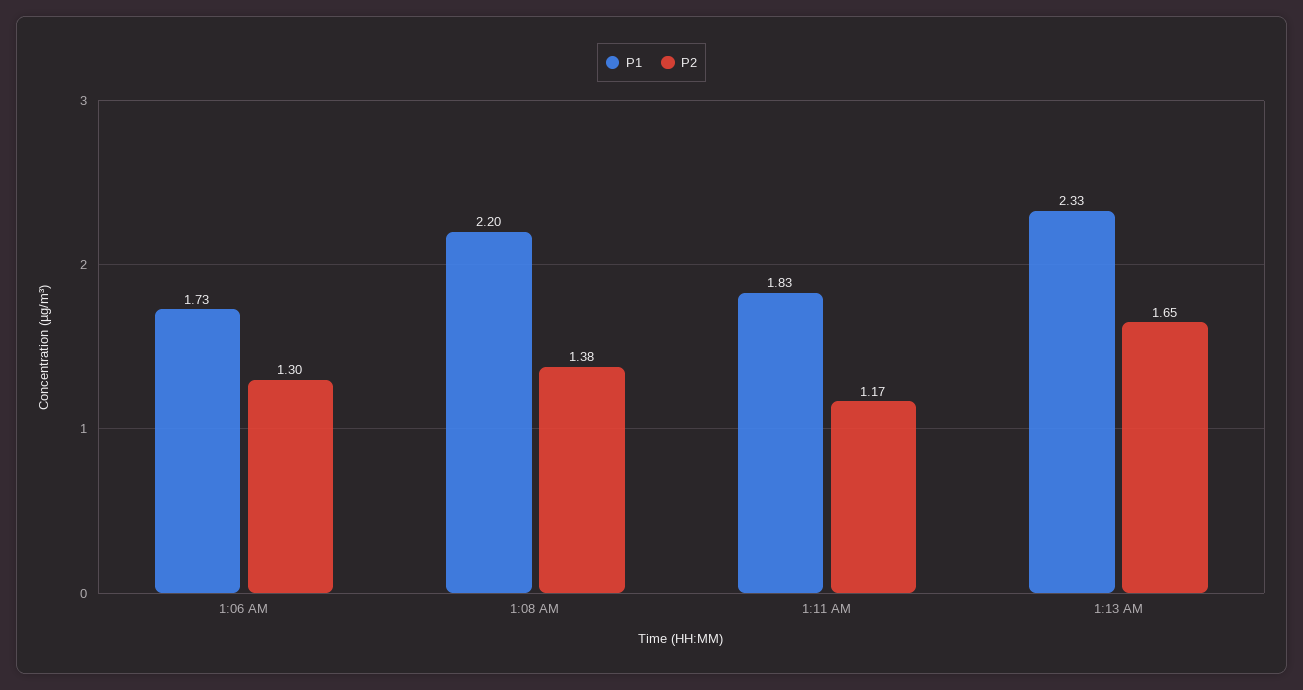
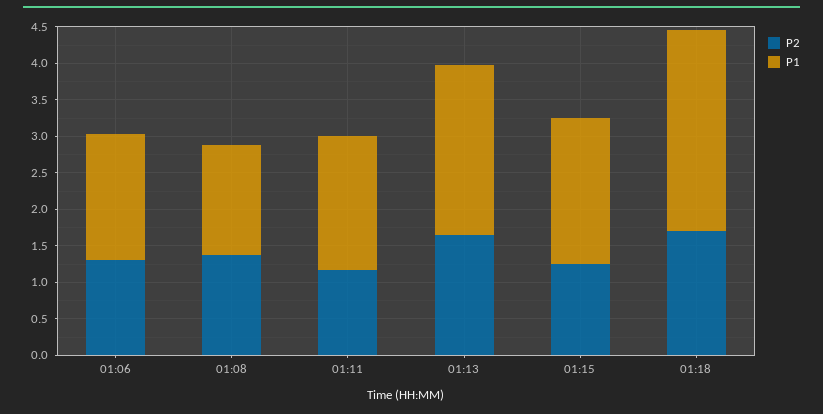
P1, 1:08 AM: 2.2 -> 1.5
P2, 01:15: none -> 1.25
P1, 01:15: none -> 2
P2, 01:18: none -> 1.75
P1, 01:18: none -> 2.75

